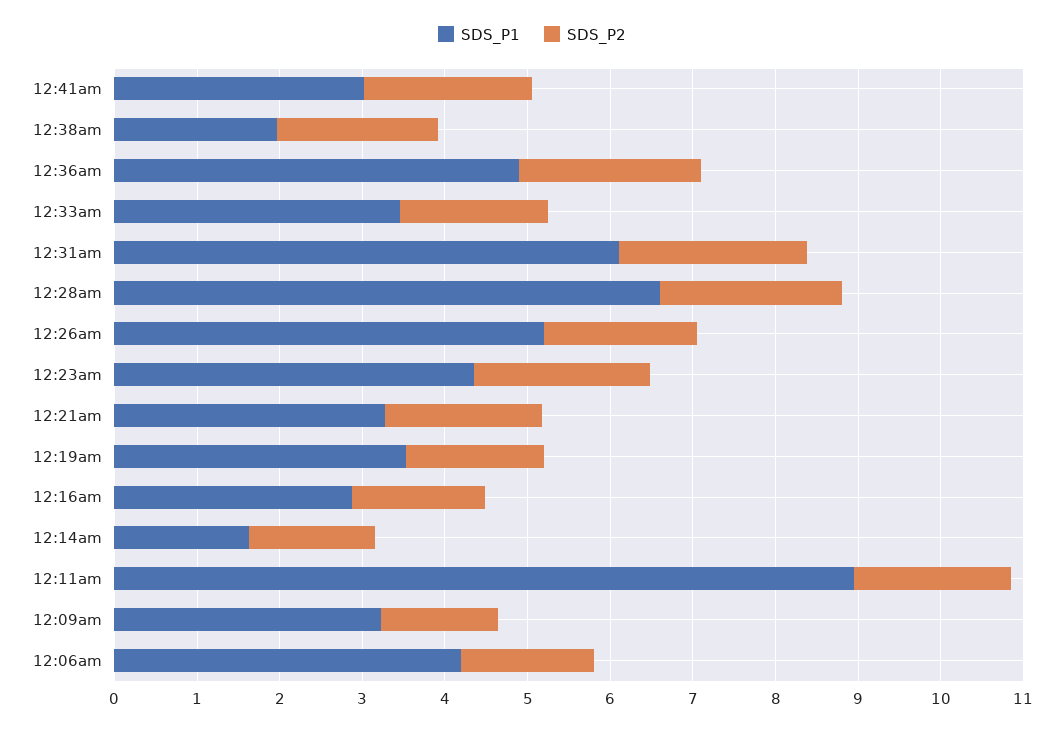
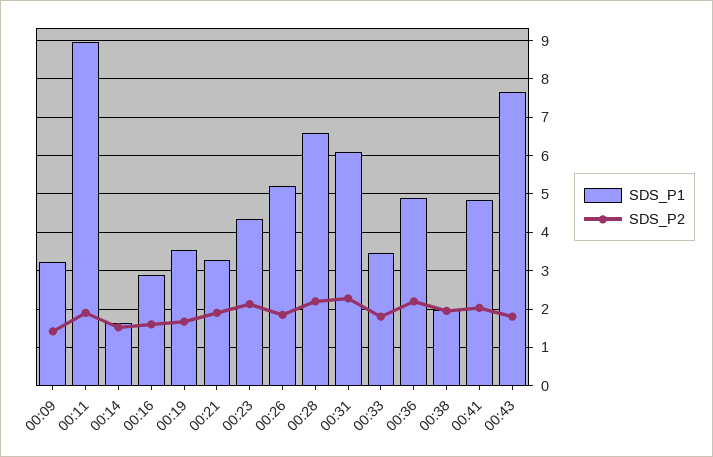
SDS_P1, 12:41am: 3 -> 4.8
SDS_P1, 12:06am: 4.2 -> none
SDS_P2, 12:06am: 1.6 -> none
SDS_P1, 00:43: none -> 7.6
SDS_P2, 00:43: none -> 1.8

